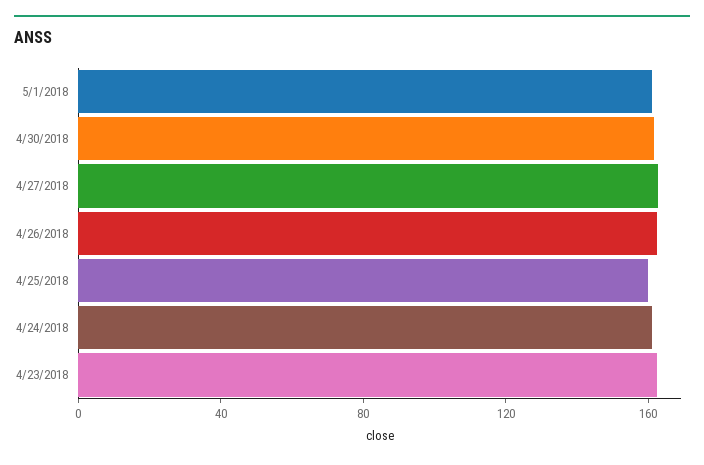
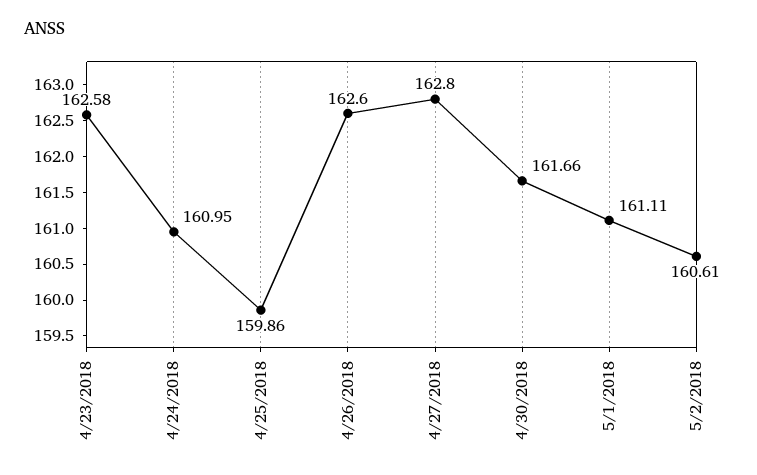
5/2/2018: none -> 160.61

